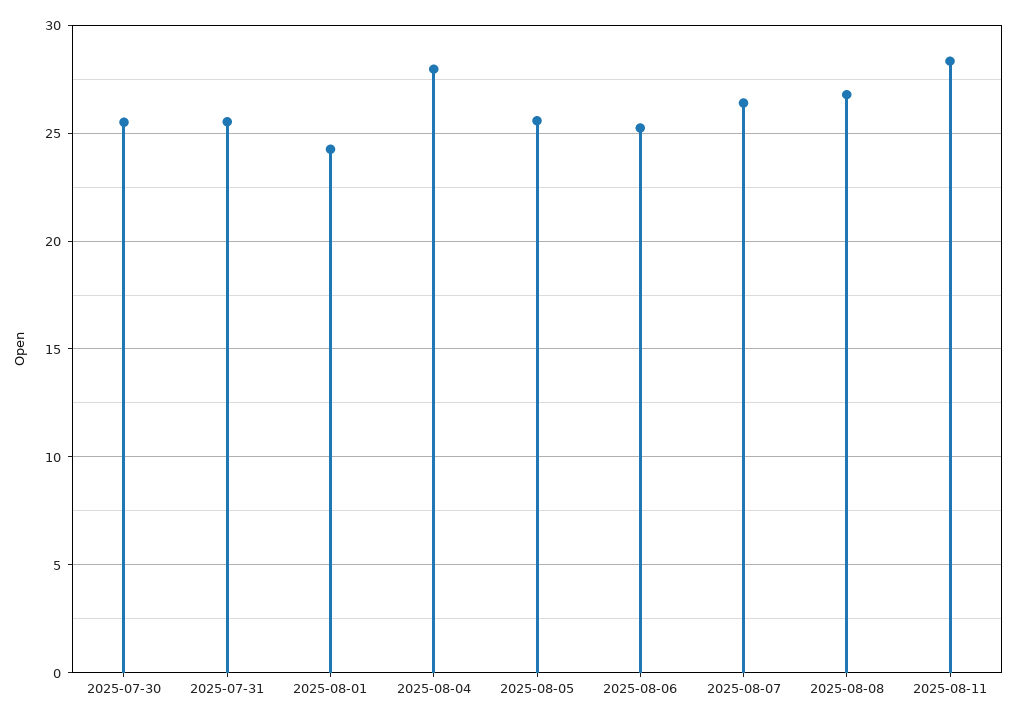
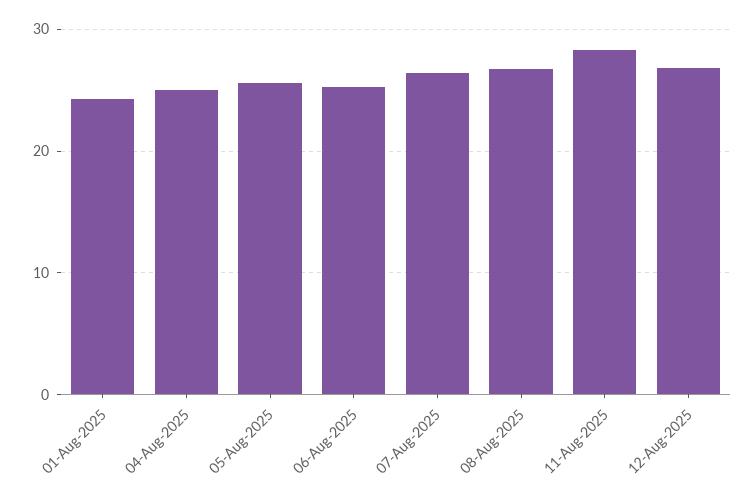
2025-07-30: 25.5 -> none
2025-07-31: 25.5 -> none
2025-08-04: 28 -> 25
12-Aug-2025: none -> 27

